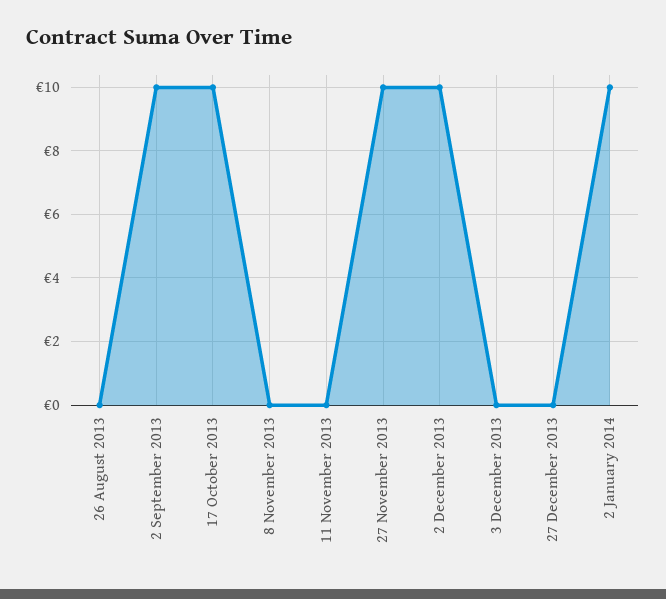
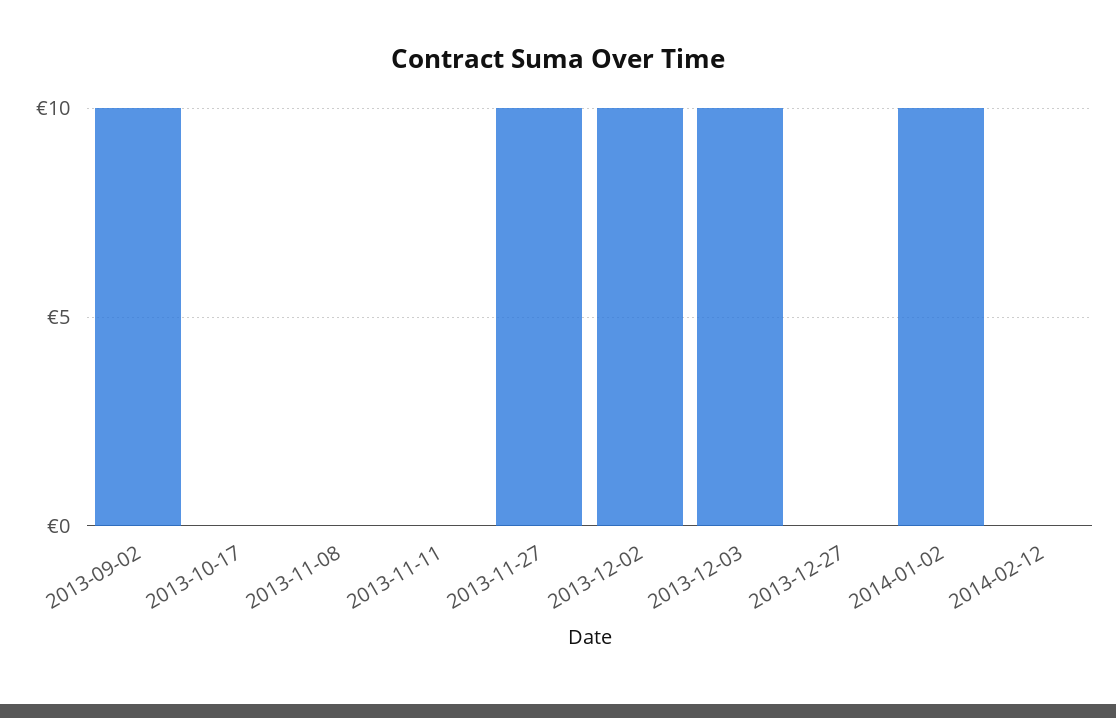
26 August 2013: 0 -> none
17 October 2013: 10 -> 0
3 December 2013: 0 -> 10
2014-02-12: none -> 0

